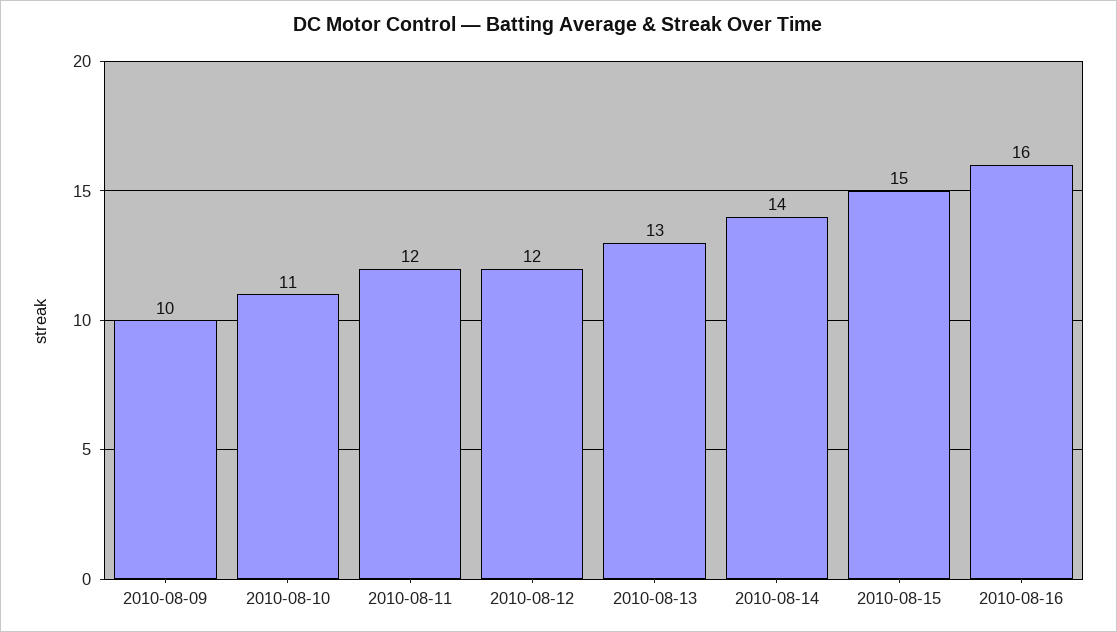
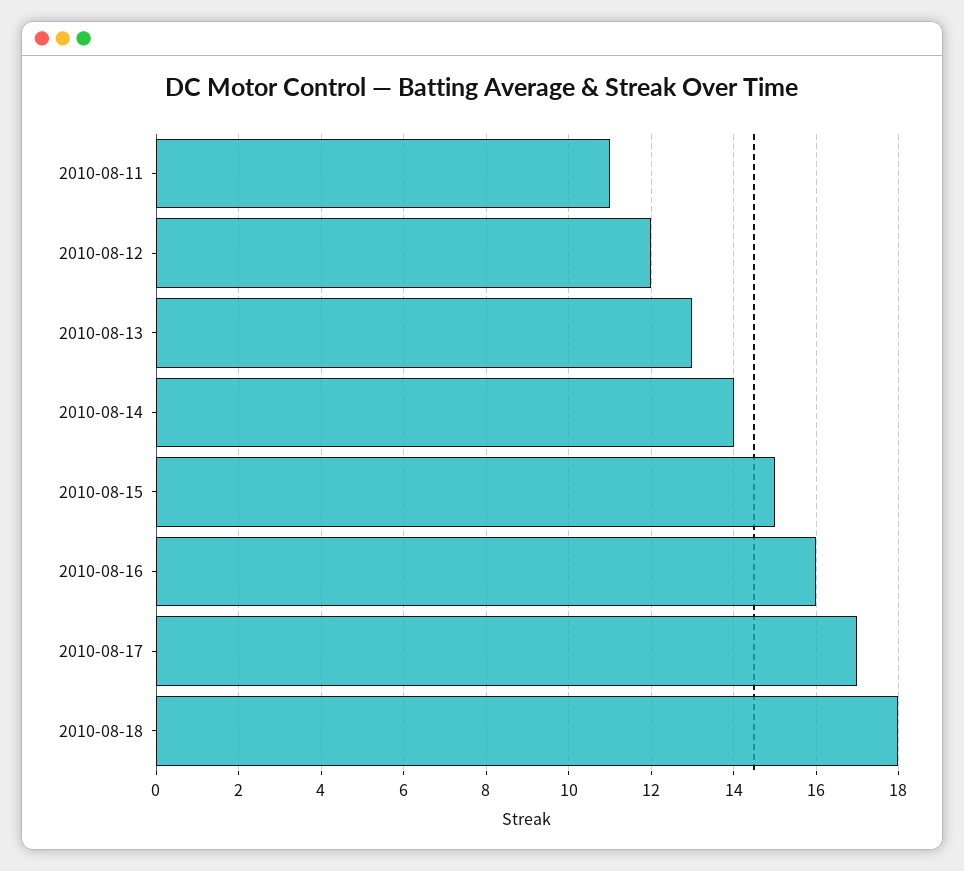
2010-08-09: 10 -> none
2010-08-10: 11 -> none
2010-08-11: 12 -> 11
2010-08-17: none -> 17
2010-08-18: none -> 18

